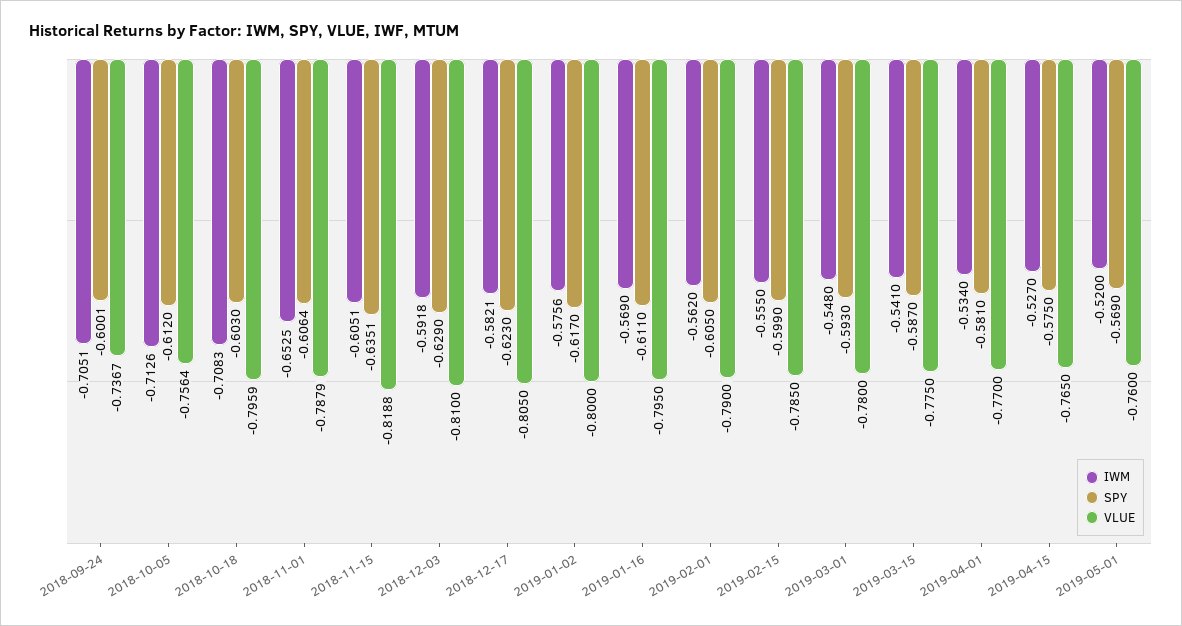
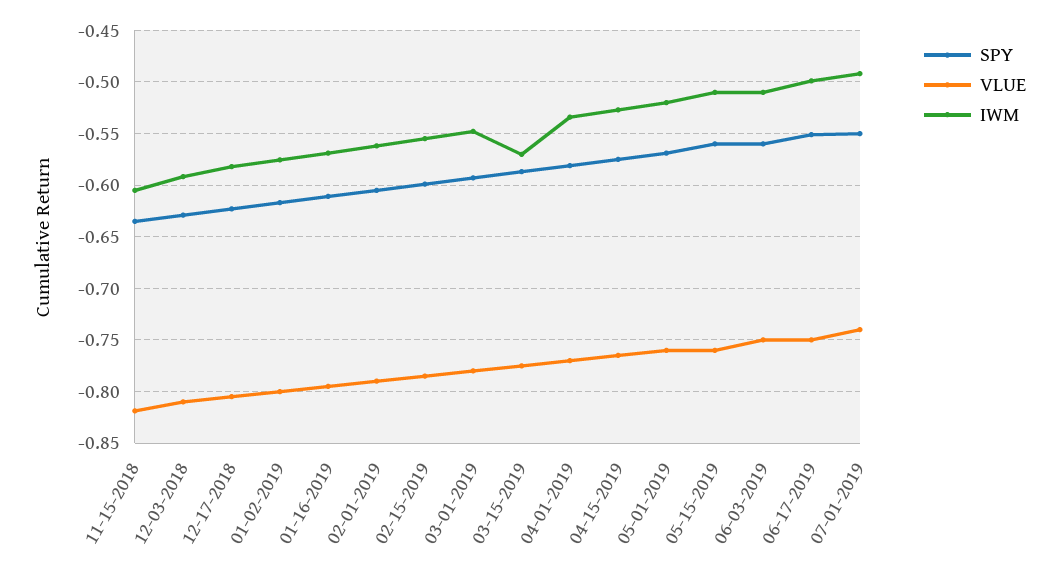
IWM, 2018-09-24: -0.7051 -> none
SPY, 2018-09-24: -0.6001 -> none
VLUE, 2018-09-24: -0.7367 -> none
IWM, 2018-10-05: -0.7126 -> none
SPY, 2018-10-05: -0.612 -> none
VLUE, 2018-10-05: -0.7564 -> none
IWM, 2018-10-18: -0.7083 -> none
SPY, 2018-10-18: -0.603 -> none
VLUE, 2018-10-18: -0.7959 -> none
IWM, 2018-11-01: -0.6525 -> none
SPY, 2018-11-01: -0.6064 -> none
VLUE, 2018-11-01: -0.7879 -> none
IWM, 2019-03-15: -0.541 -> -0.57
SPY, 05-15-2019: none -> -0.56
VLUE, 05-15-2019: none -> -0.76
IWM, 05-15-2019: none -> -0.51
SPY, 06-03-2019: none -> -0.56
VLUE, 06-03-2019: none -> -0.75
IWM, 06-03-2019: none -> -0.51
SPY, 06-17-2019: none -> -0.55
VLUE, 06-17-2019: none -> -0.75
IWM, 06-17-2019: none -> -0.5
SPY, 07-01-2019: none -> -0.55
VLUE, 07-01-2019: none -> -0.74
IWM, 07-01-2019: none -> -0.49

